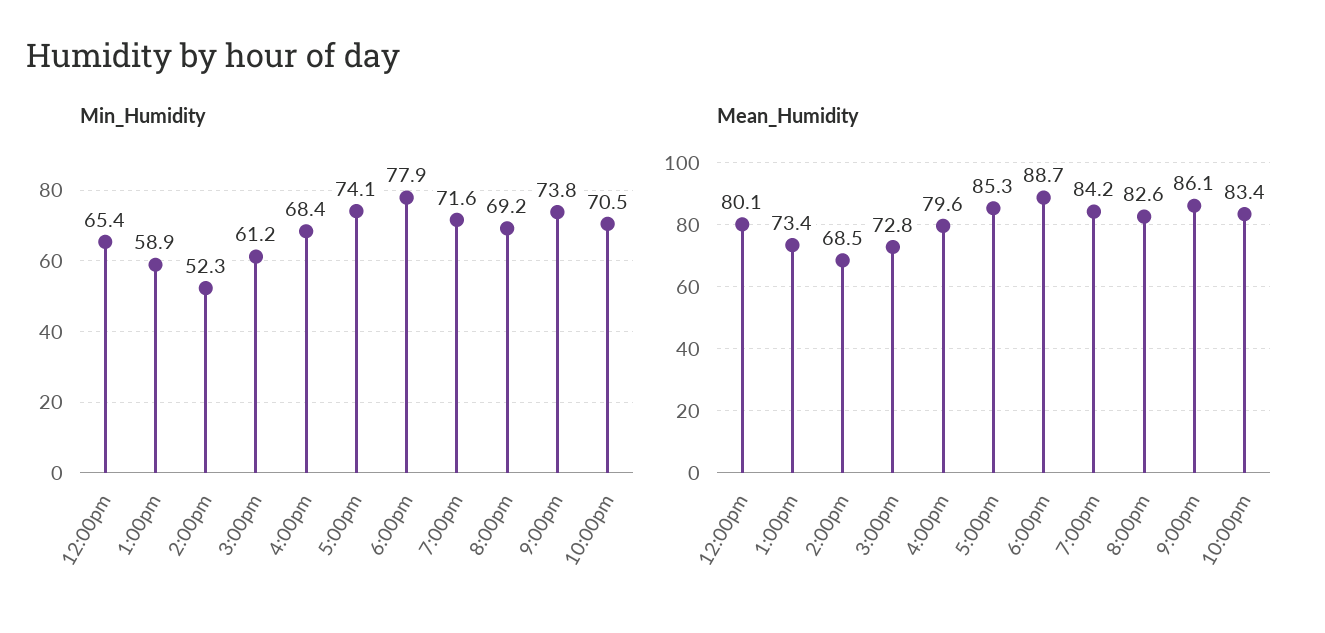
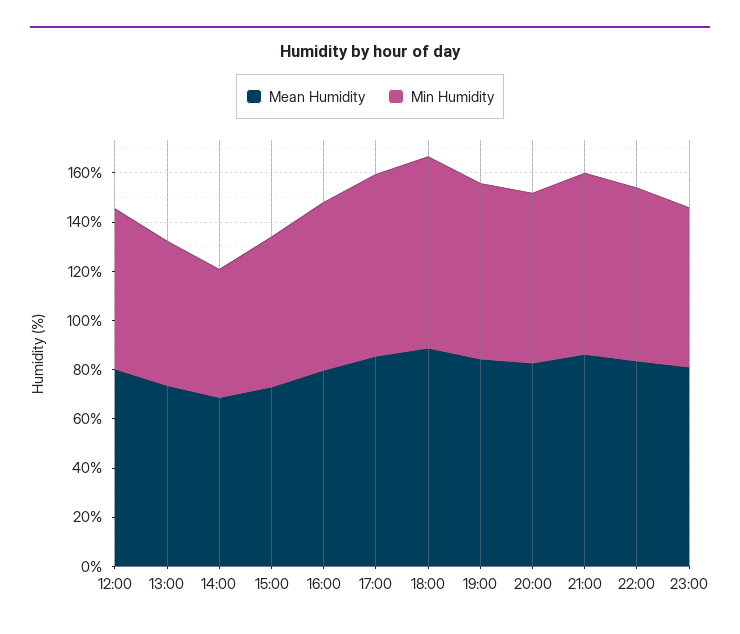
Mean_Humidity, 23:00: none -> 80
Min_Humidity, 23:00: none -> 65

